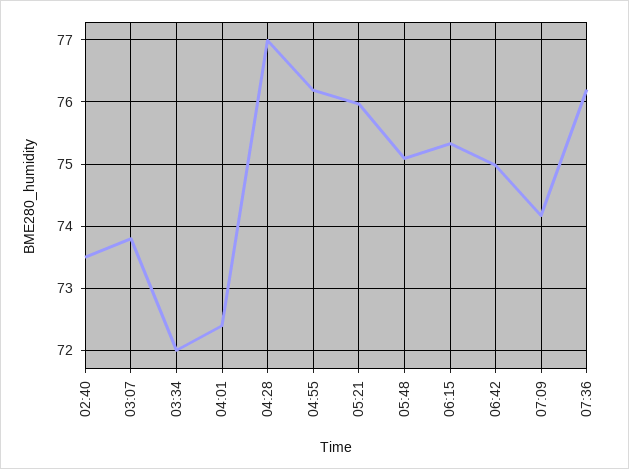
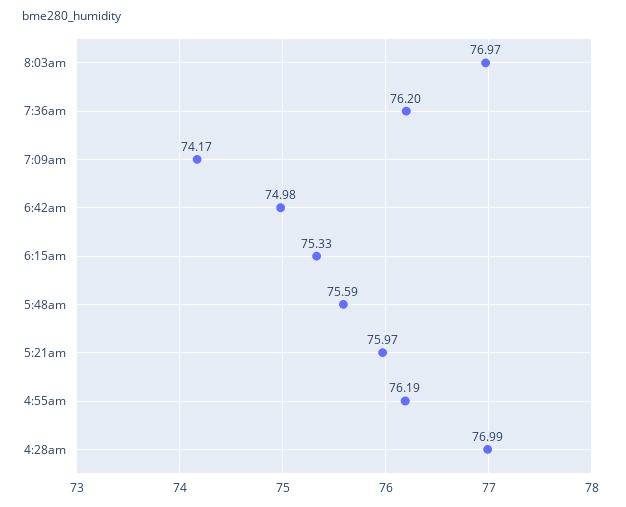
02:40: 73.5 -> none
03:07: 73.8 -> none
03:34: 72 -> none
04:01: 72.4 -> none
05:48: 75.1 -> 75.59
8:03am: none -> 76.97

